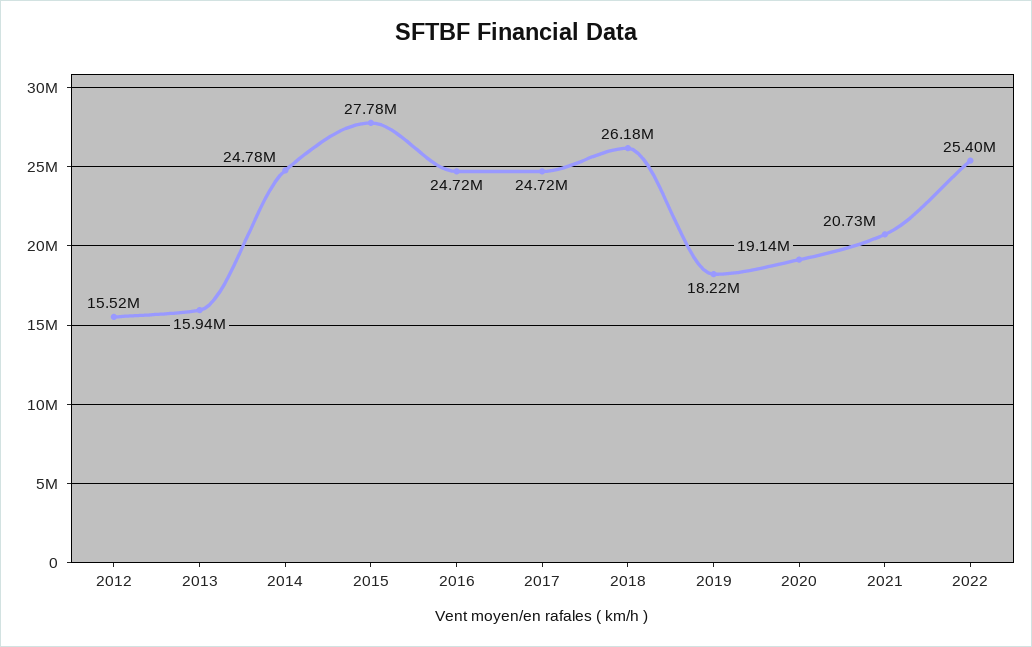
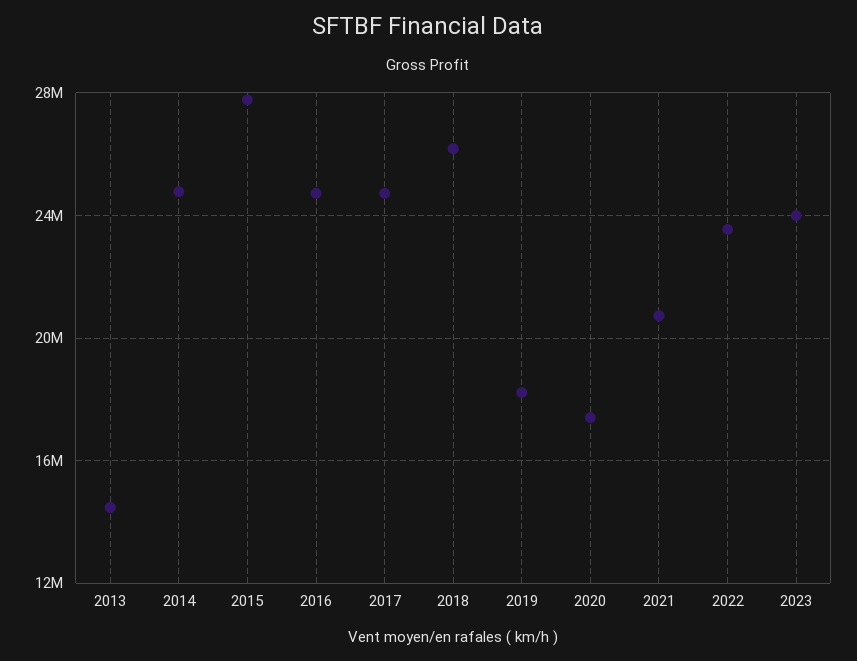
2012: 15520000 -> none
2013: 15940000 -> 14500000
2020: 19140000 -> 17500000
2022: 25400000 -> 23500000
2023: none -> 24000000

